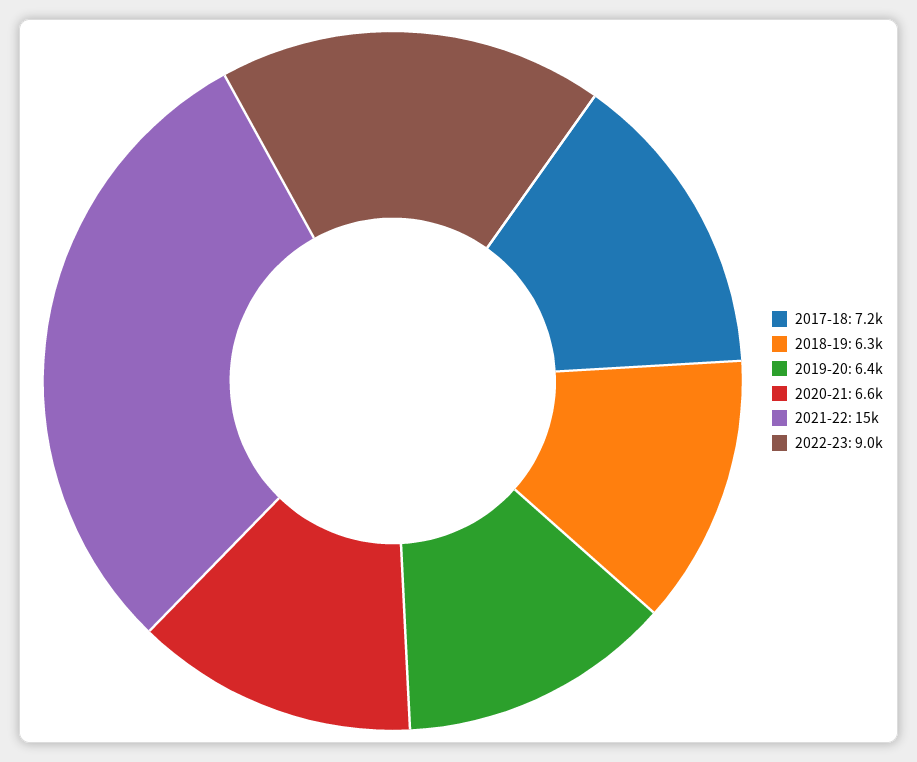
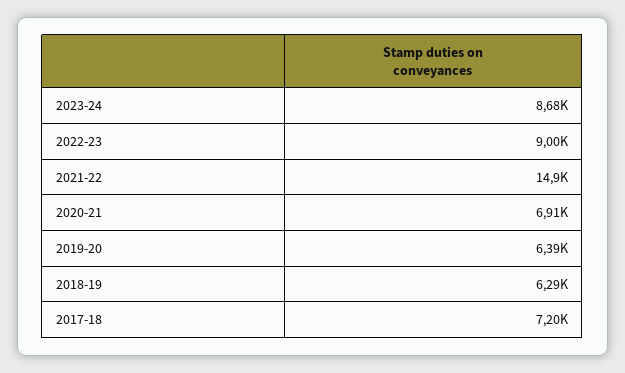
2020-21: 6600 -> 6910
2023-24: none -> 8680

